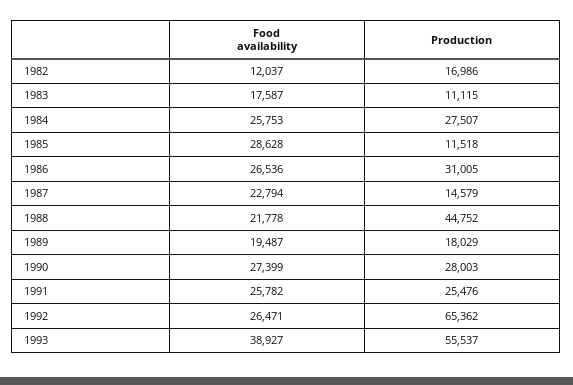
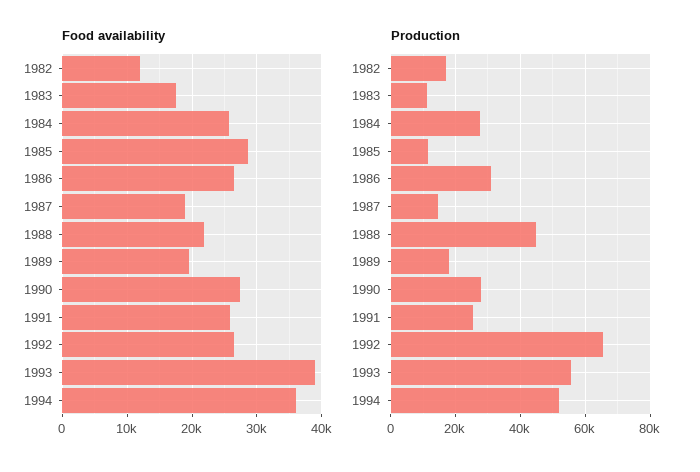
Food availability, 1987: 22794 -> 19000
Food availability, 1994: none -> 36000
Production, 1994: none -> 52000

